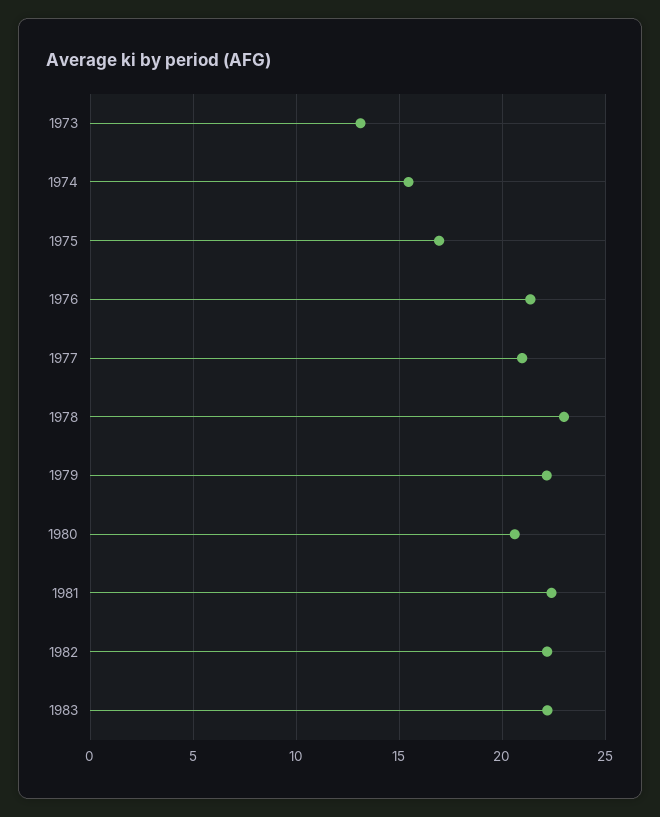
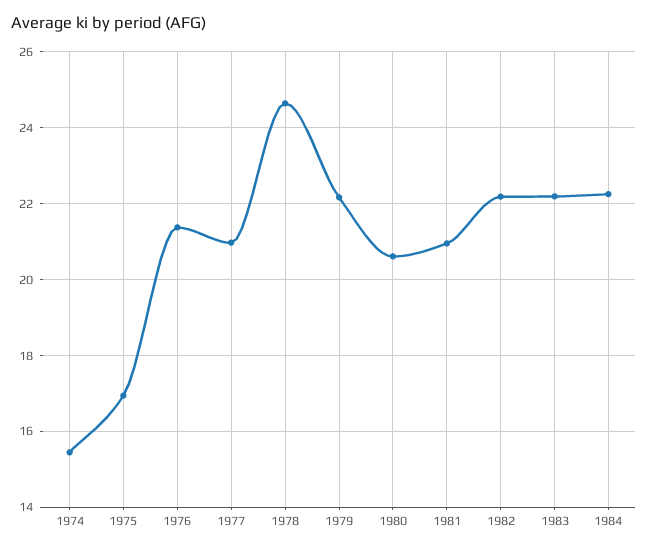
1973: 13 -> none
1978: 23 -> 24.6
1981: 22.5 -> 21
1984: none -> 22.2

